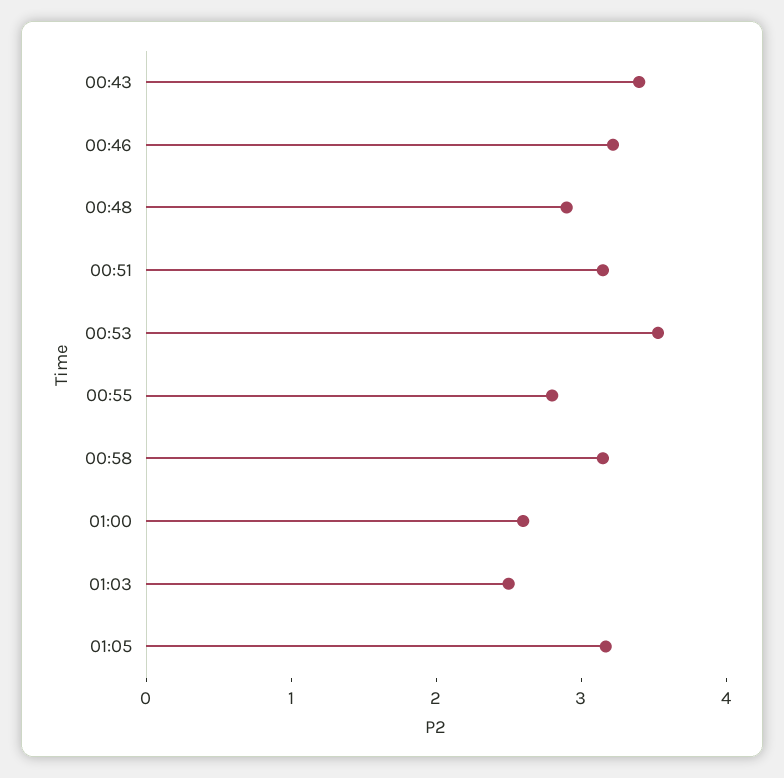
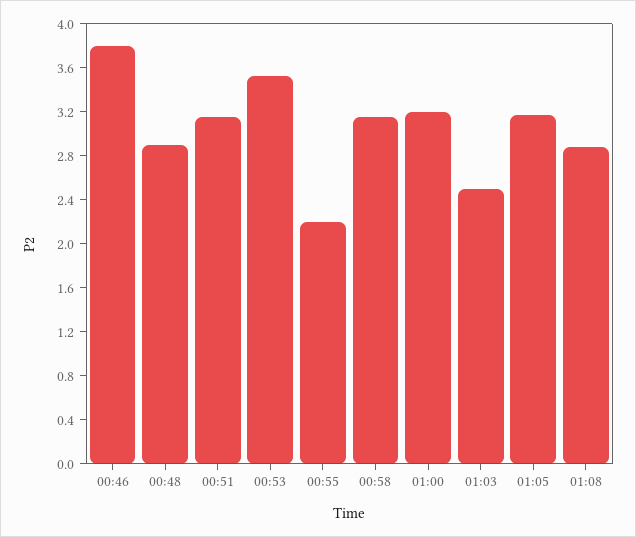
00:43: 3.4 -> none
00:46: 3.2 -> 3.8
00:55: 2.8 -> 2.2
01:00: 2.6 -> 3.2
01:08: none -> 2.9

